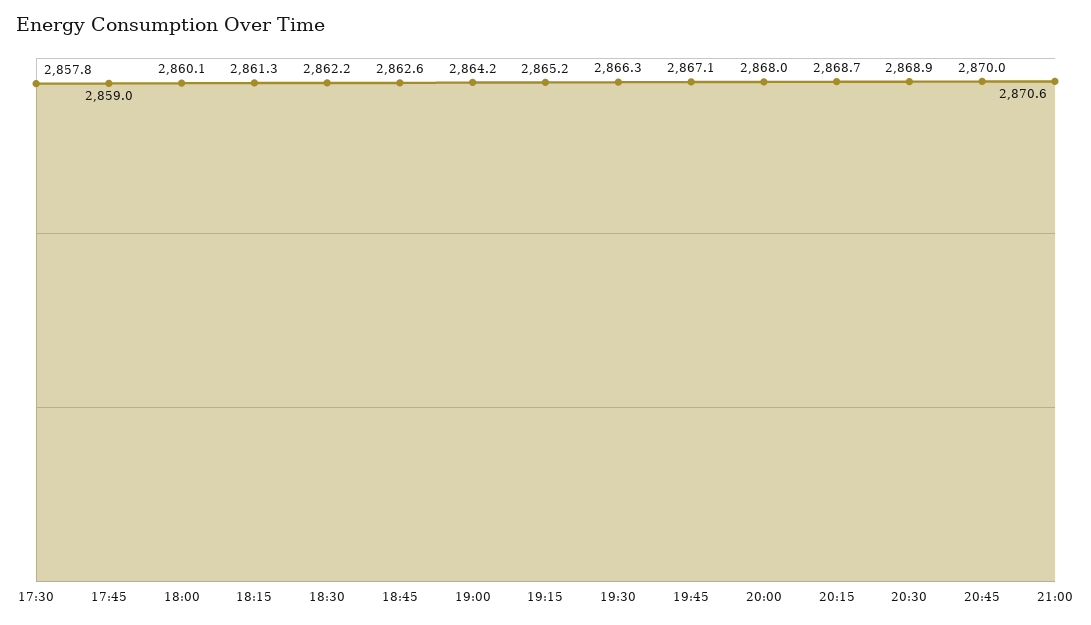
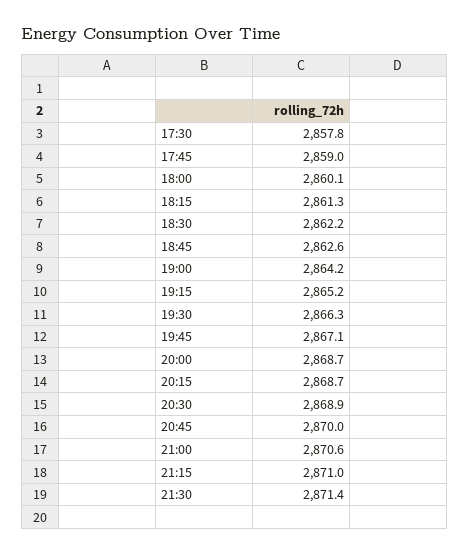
20:00: 2868 -> 2868.7
21:15: none -> 2871
21:30: none -> 2871.4

